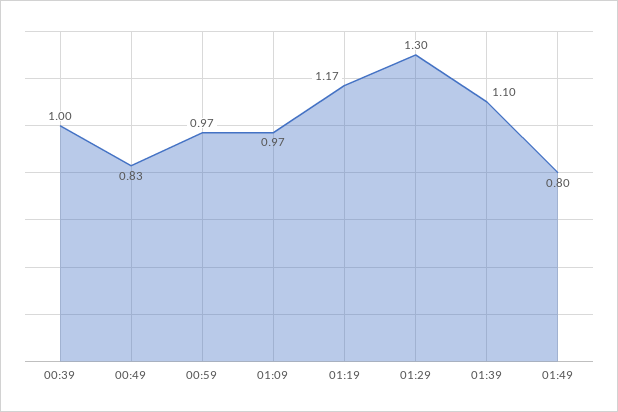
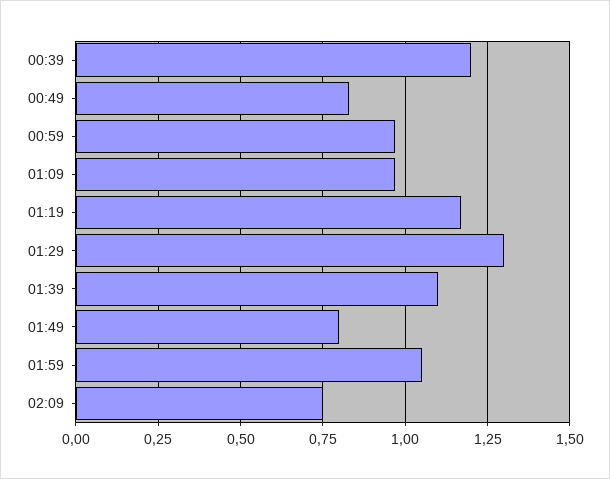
00:39: 1 -> 1.2
01:59: none -> 1.05
02:09: none -> 0.75

